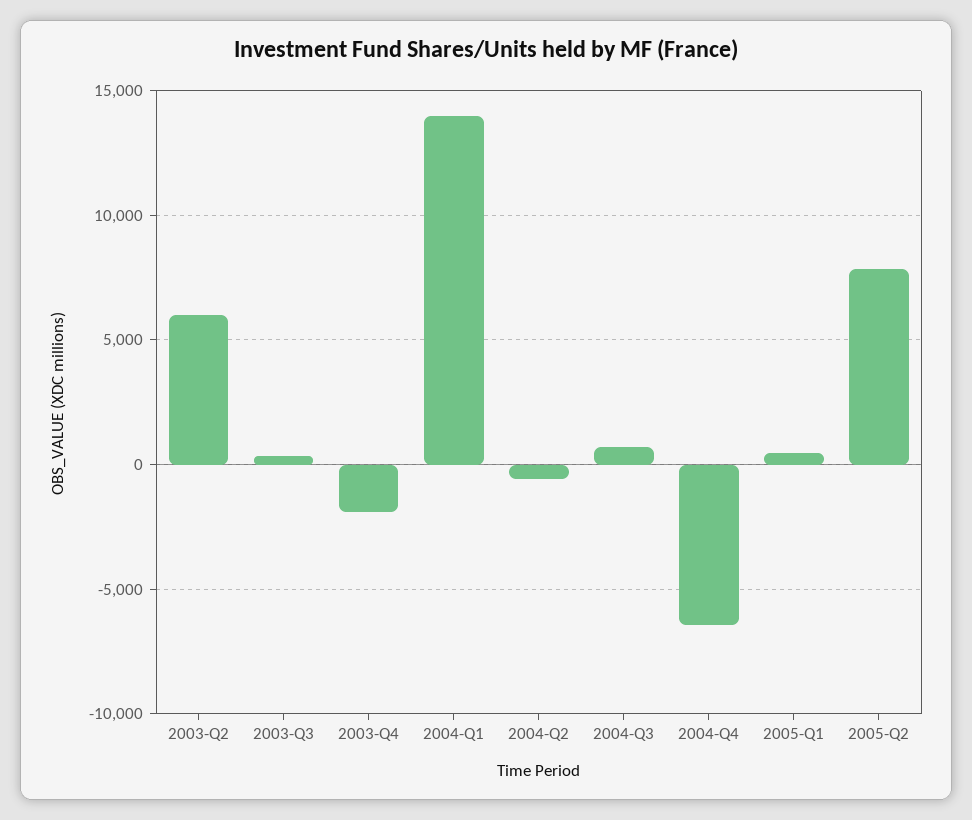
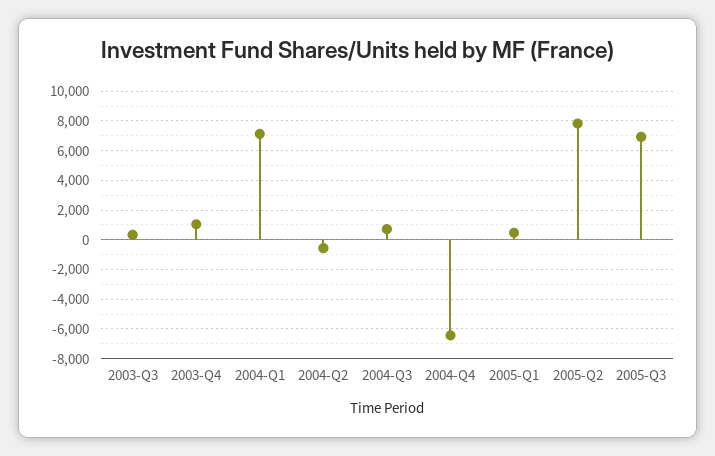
2003-Q2: 6000 -> none
2003-Q4: -2000 -> 1000
2004-Q1: 14000 -> 7000
2005-Q3: none -> 7000

